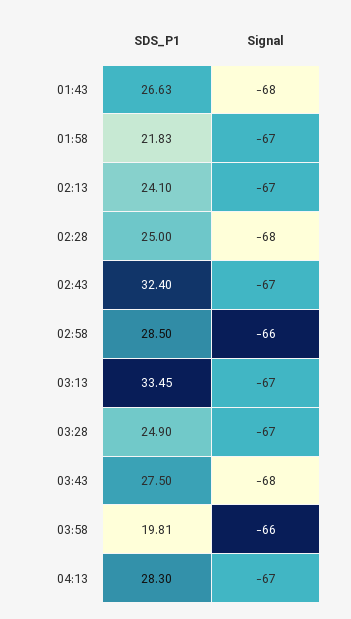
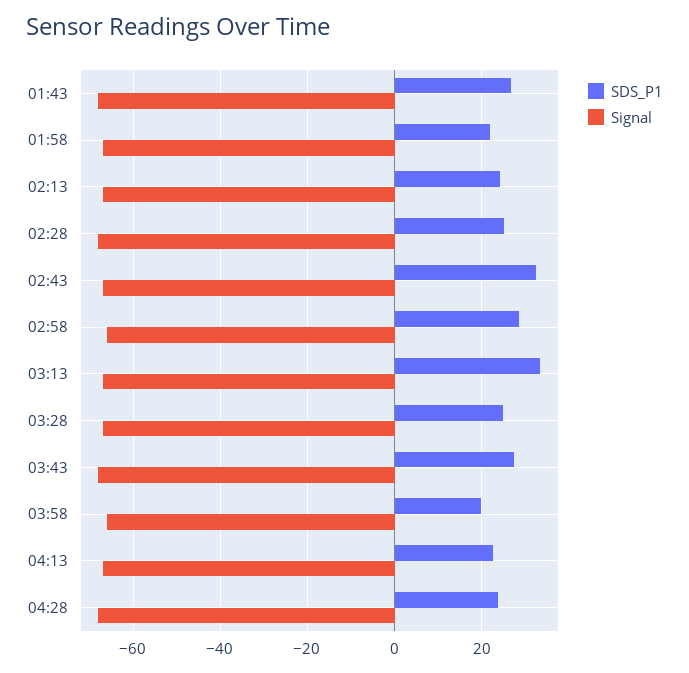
SDS_P1, 04:13: 28.3 -> 22
SDS_P1, 04:28: none -> 24
Signal, 04:28: none -> -68

